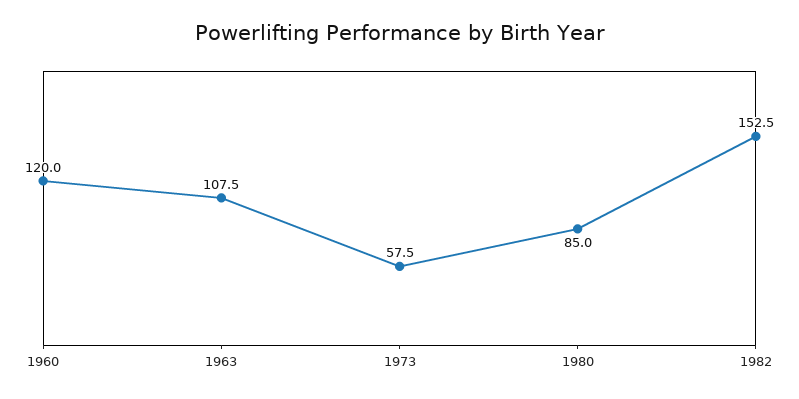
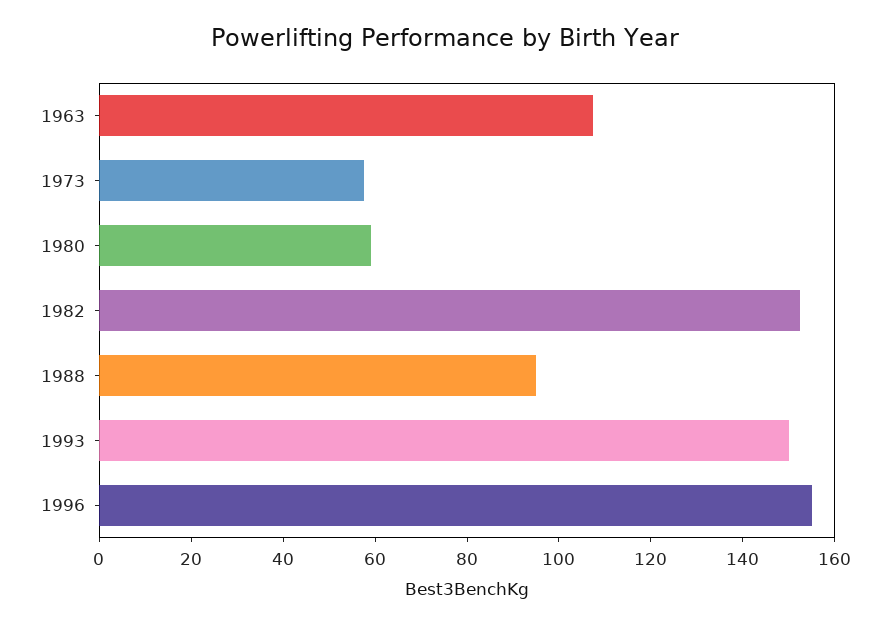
1960: 120 -> none
1980: 85 -> 60
1988: none -> 95
1993: none -> 150
1996: none -> 155

